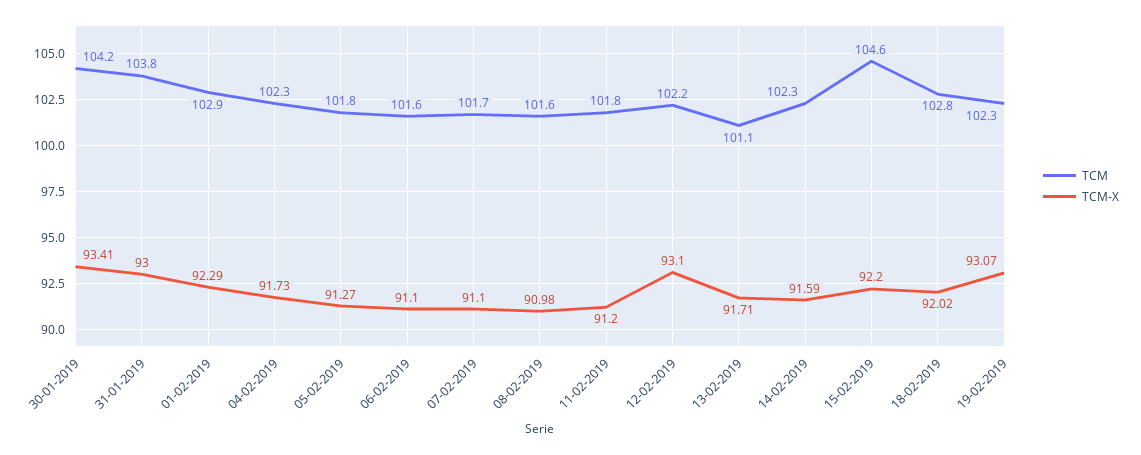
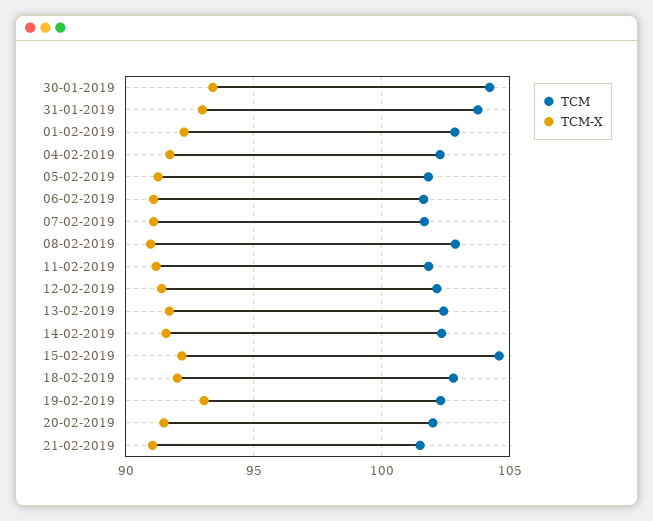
TCM, 08-02-2019: 101.6 -> 103
TCM-X, 12-02-2019: 93.1 -> 91.5
TCM, 13-02-2019: 101.1 -> 102.5
TCM, 20-02-2019: none -> 102
TCM-X, 20-02-2019: none -> 91.5
TCM, 21-02-2019: none -> 101.5
TCM-X, 21-02-2019: none -> 91

